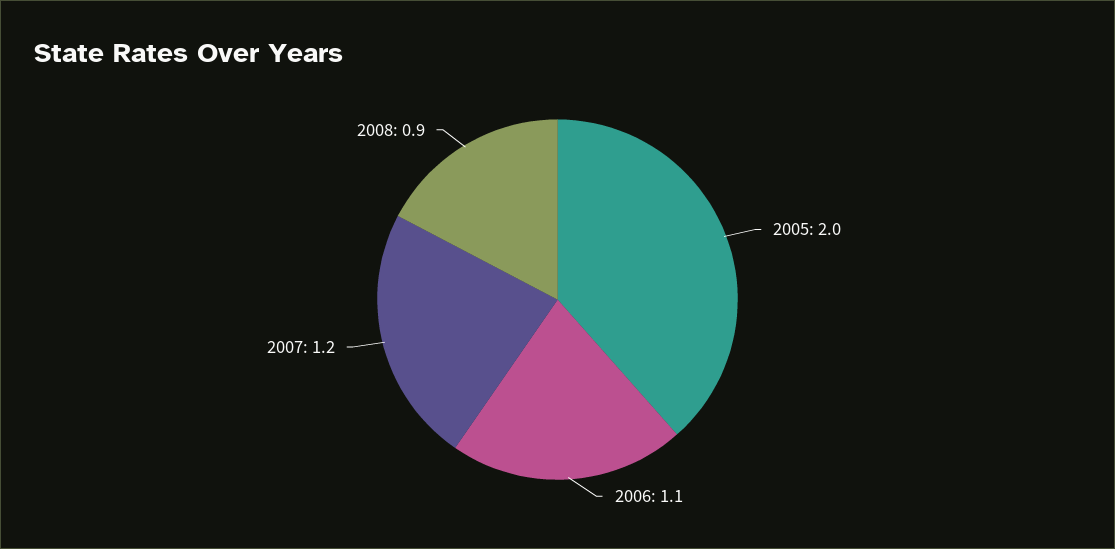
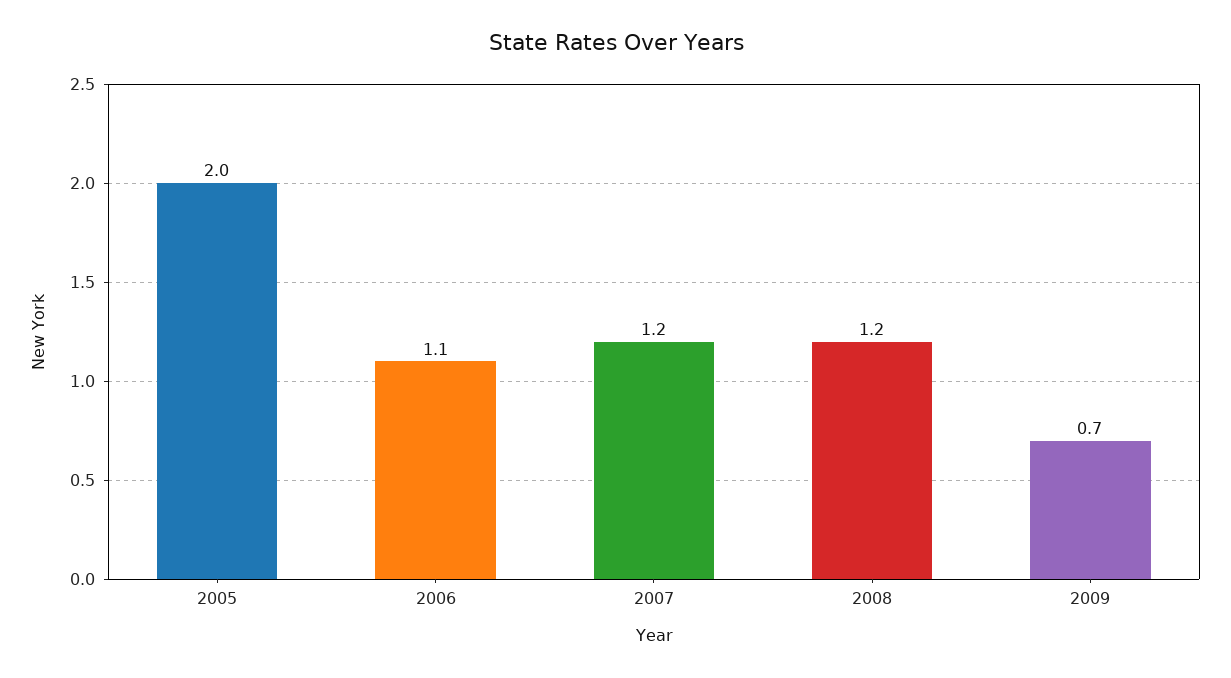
2008: 0.9 -> 1.2
2009: none -> 0.7

